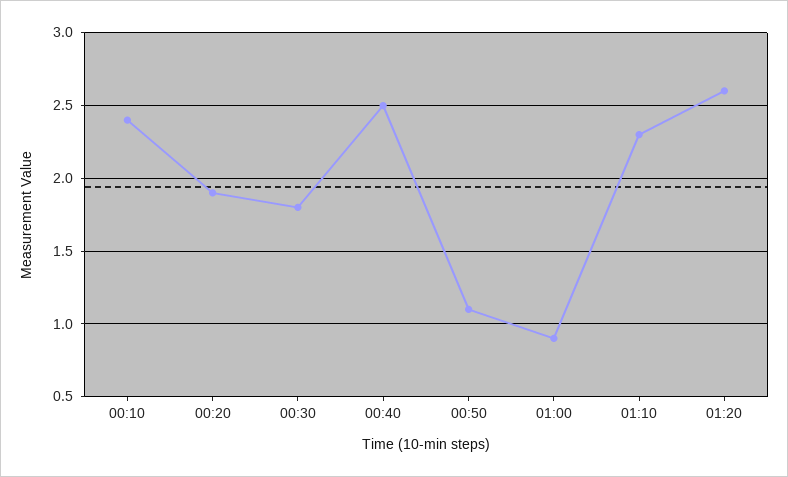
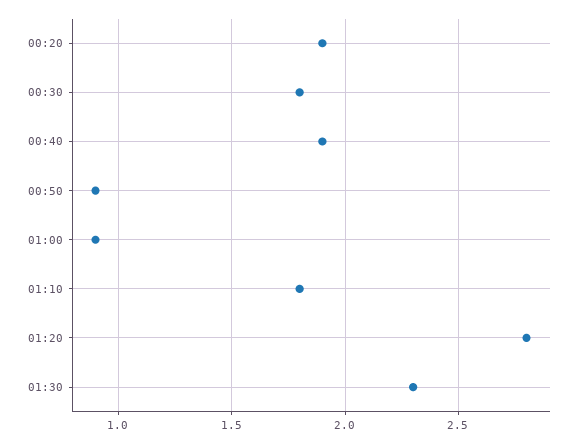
00:10: 2.4 -> none
00:40: 2.5 -> 1.9
00:50: 1.1 -> 0.9
01:10: 2.3 -> 1.8
01:20: 2.6 -> 2.8
01:30: none -> 2.3

